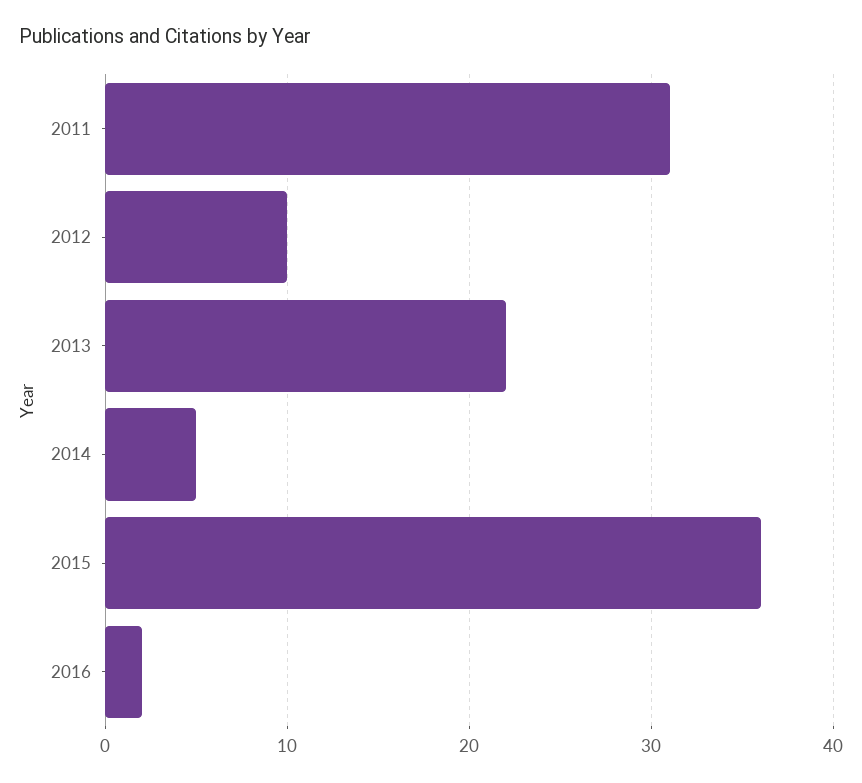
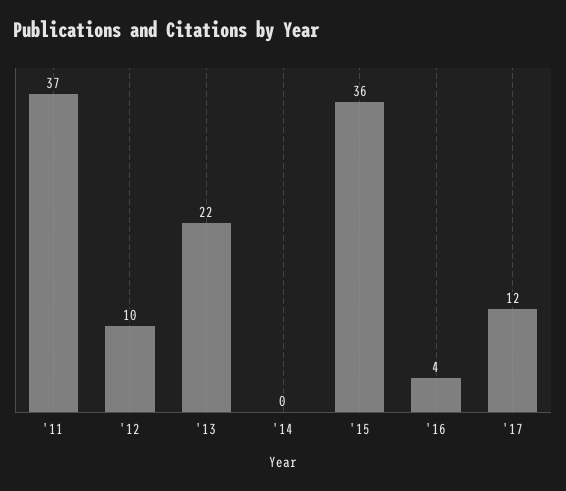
2011: 31 -> 37
2014: 5 -> 0
2016: 2 -> 4
'17: none -> 12

